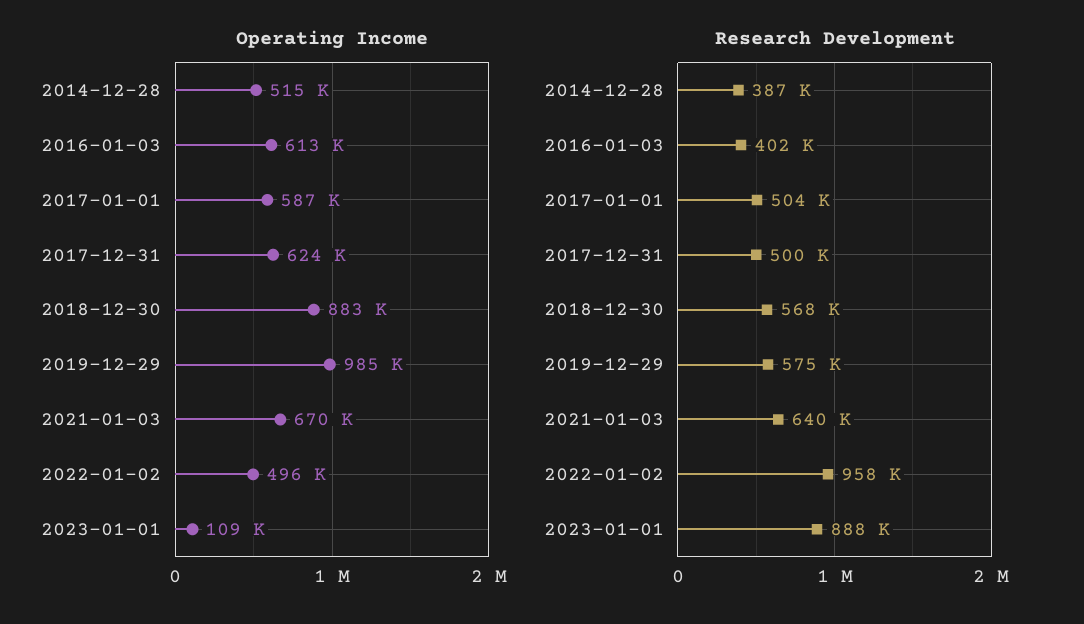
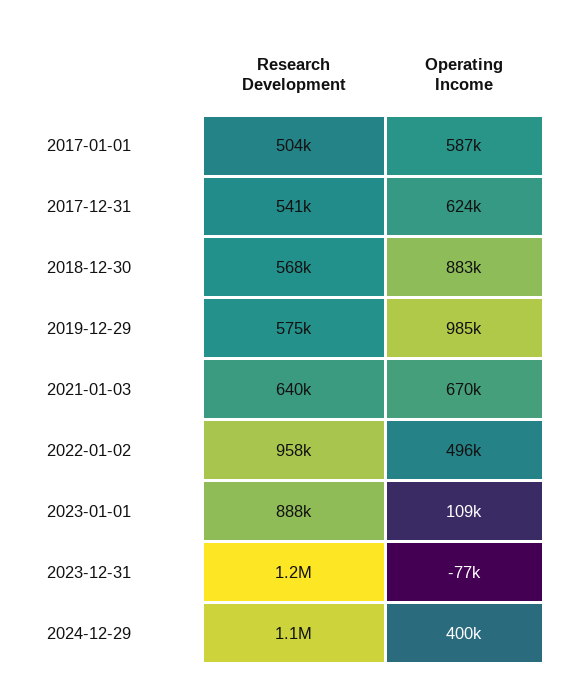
Operating Income, 2014-12-28: 515000 -> none
Operating Income, 2016-01-03: 613000 -> none
Research Development, 2014-12-28: 387000 -> none
Research Development, 2016-01-03: 402000 -> none
Research Development, 2017-12-31: 500000 -> 541000
Research Development, 2023-12-31: none -> 1200000
Operating Income, 2023-12-31: none -> -77000
Research Development, 2024-12-29: none -> 1100000
Operating Income, 2024-12-29: none -> 400000

